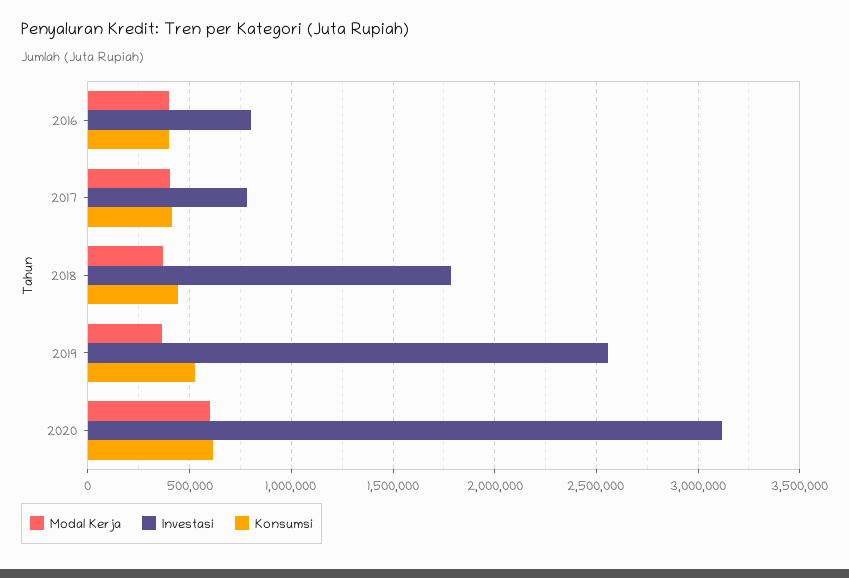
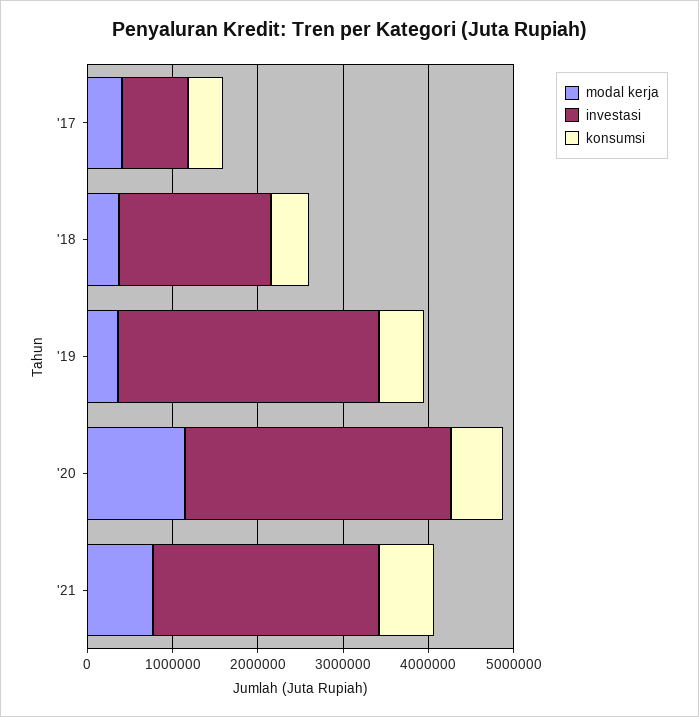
Modal Kerja, 2016: 400000 -> none
Investasi, 2016: 800000 -> none
Konsumsi, 2016: 400000 -> none
Investasi, 2019: 2550000 -> 3000000
Modal Kerja, 2020: 600000 -> 1200000
Modal Kerja, '21: none -> 800000
Investasi, '21: none -> 2600000
Konsumsi, '21: none -> 600000

